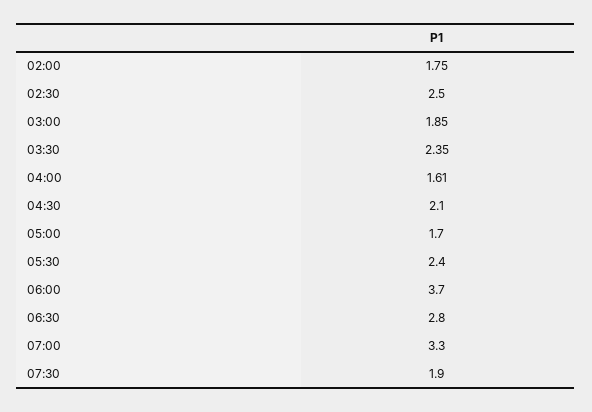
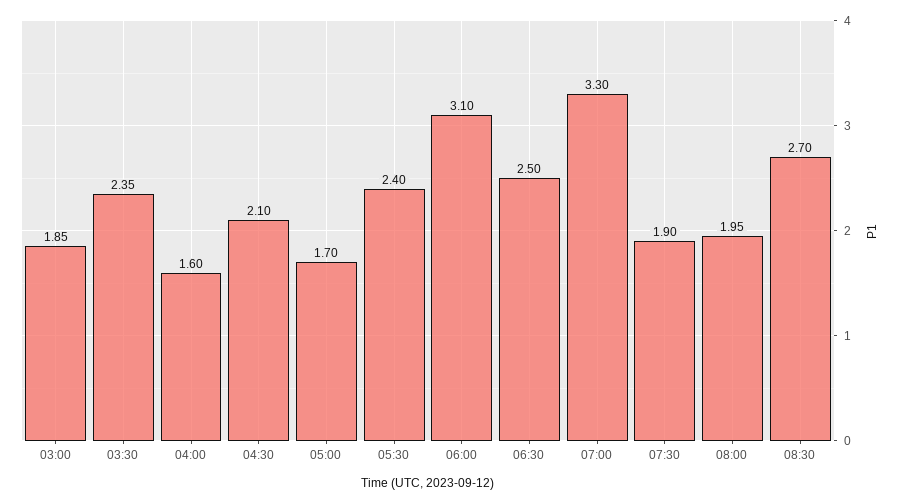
02:00: 1.75 -> none
02:30: 2.5 -> none
04:00: 1.61 -> 1.6
06:00: 3.7 -> 3.1
06:30: 2.8 -> 2.5
08:00: none -> 1.95
08:30: none -> 2.7

